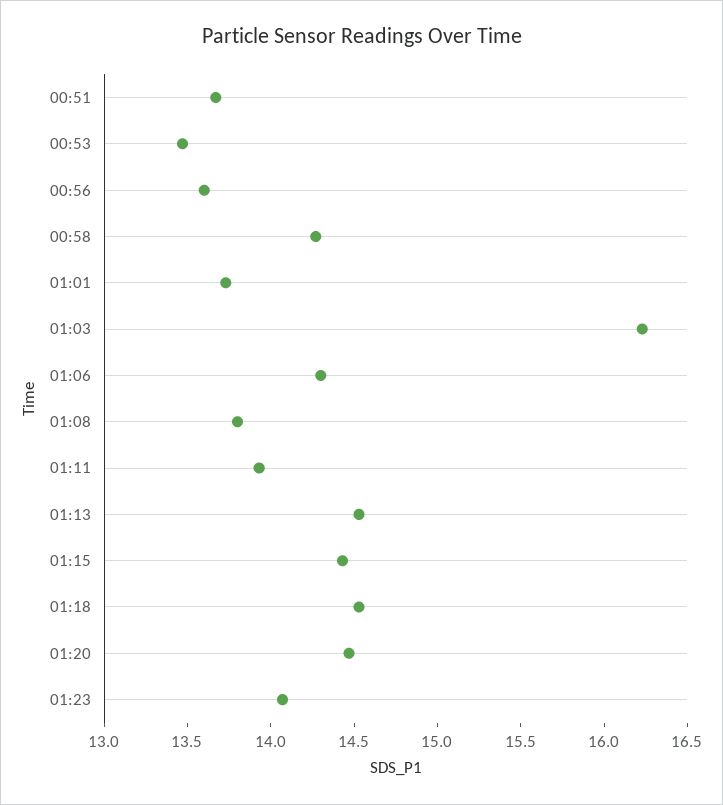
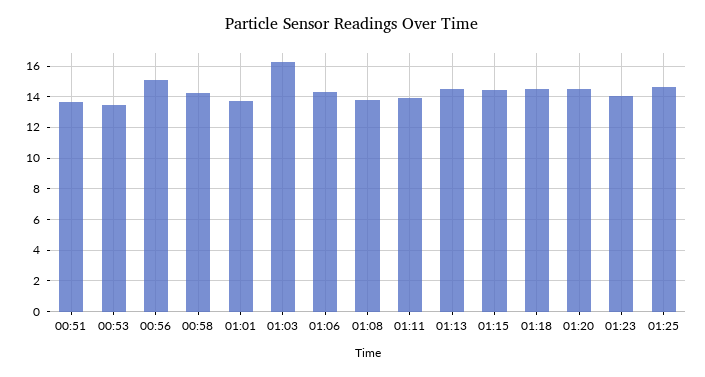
00:56: 13.6 -> 15
01:25: none -> 14.5

